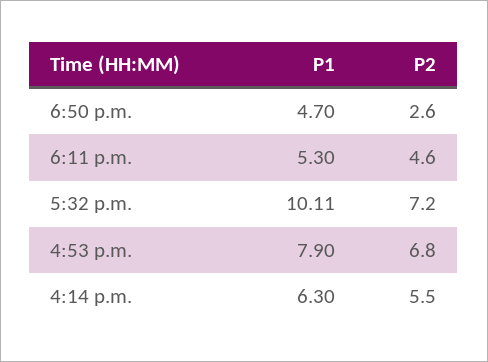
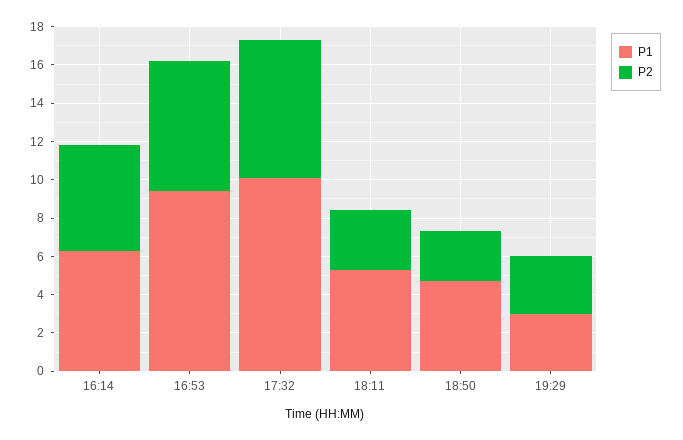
P2, 6:11 p.m.: 4.6 -> 3
P1, 4:53 p.m.: 7.9 -> 9.5
P1, 19:29: none -> 3
P2, 19:29: none -> 3

